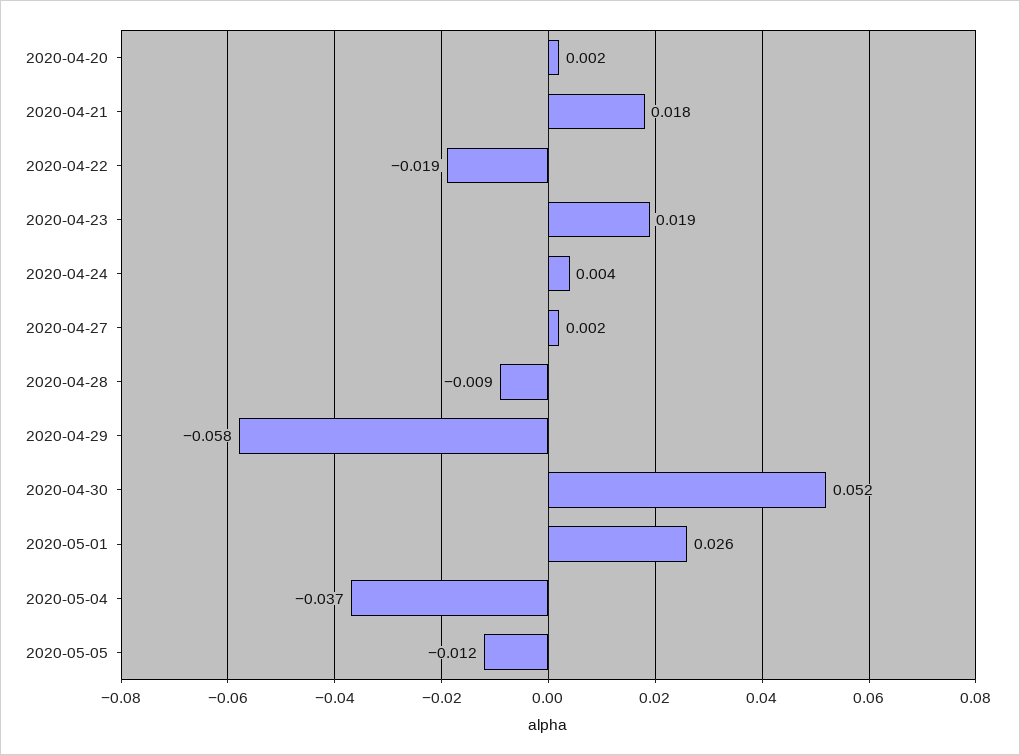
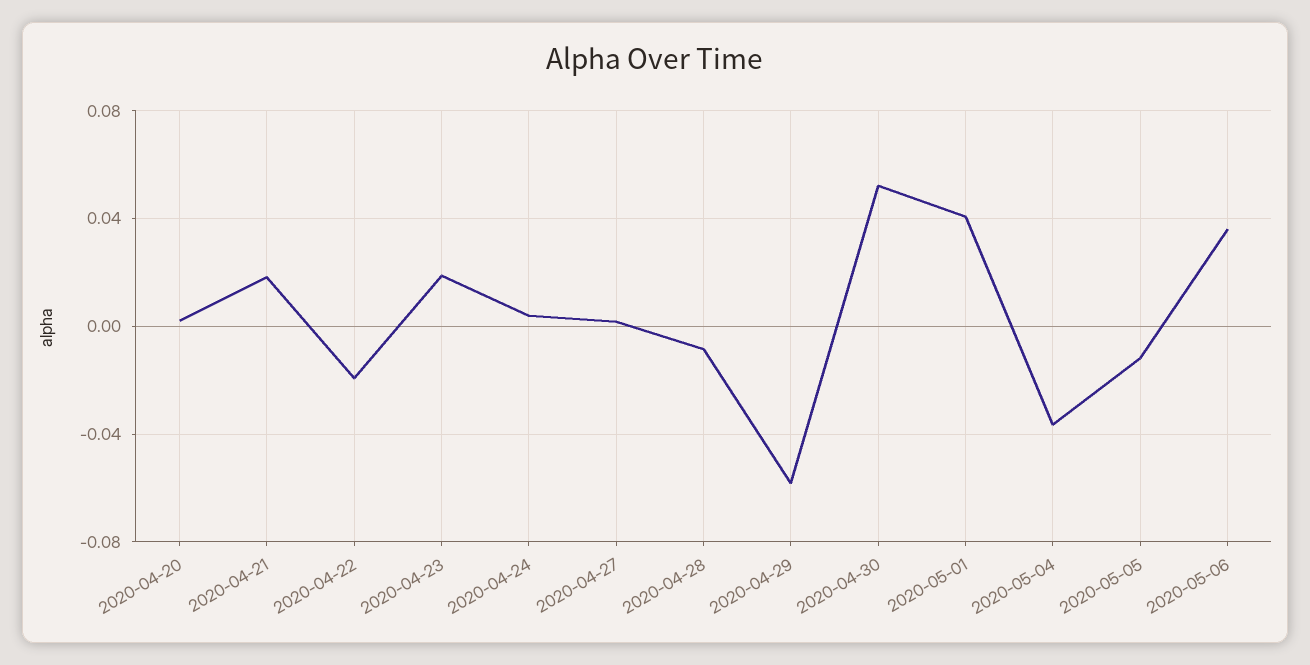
2020-05-01: 0.026 -> 0.04
2020-05-06: none -> 0.035

